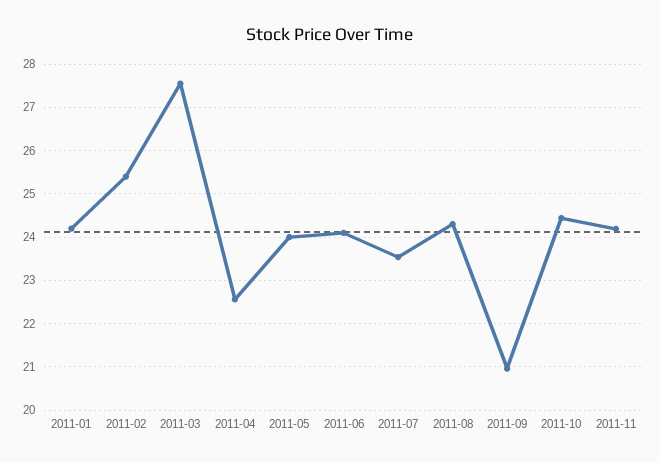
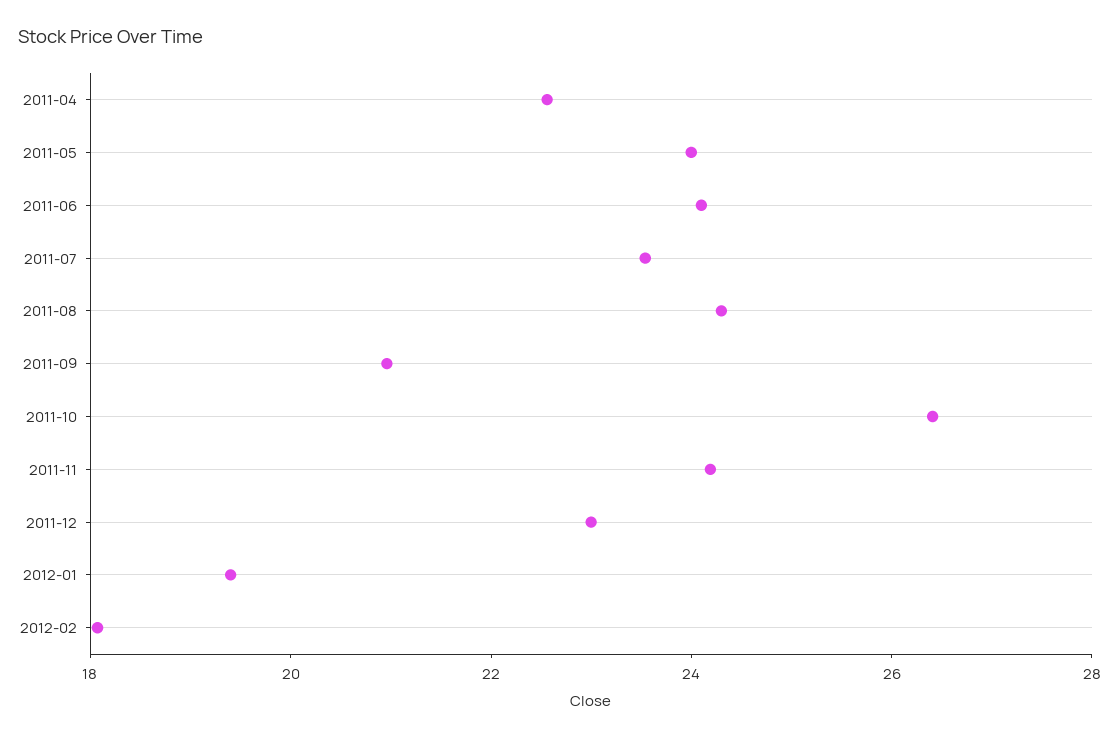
2011-01: 24.2 -> none
2011-02: 25.4 -> none
2011-03: 27.6 -> none
2011-10: 24.4 -> 26.5
2011-12: none -> 23
2012-01: none -> 19.5
2012-02: none -> 18

